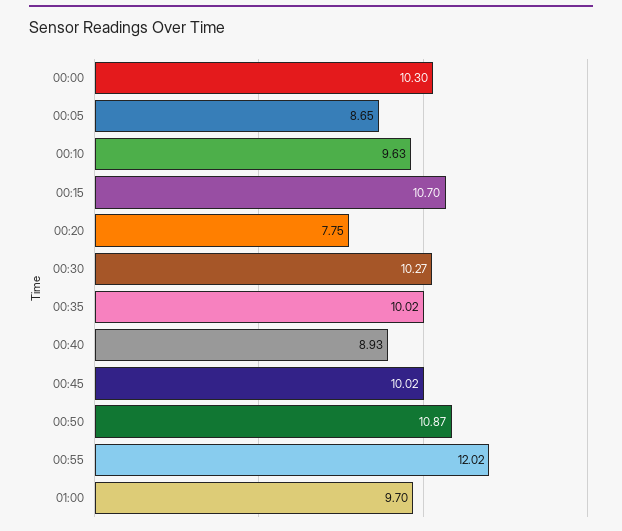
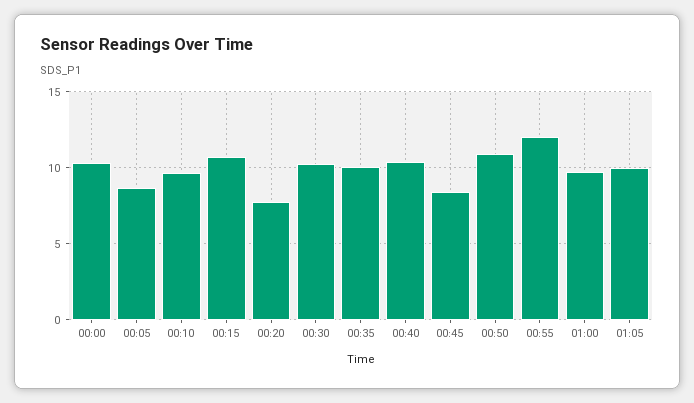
00:40: 8.93 -> 10.5
00:45: 10.02 -> 8.5
01:05: none -> 10

